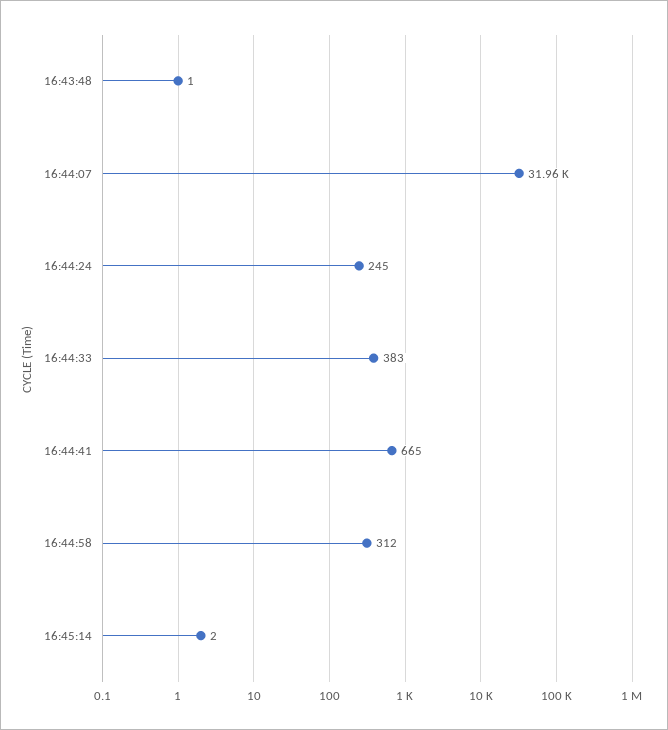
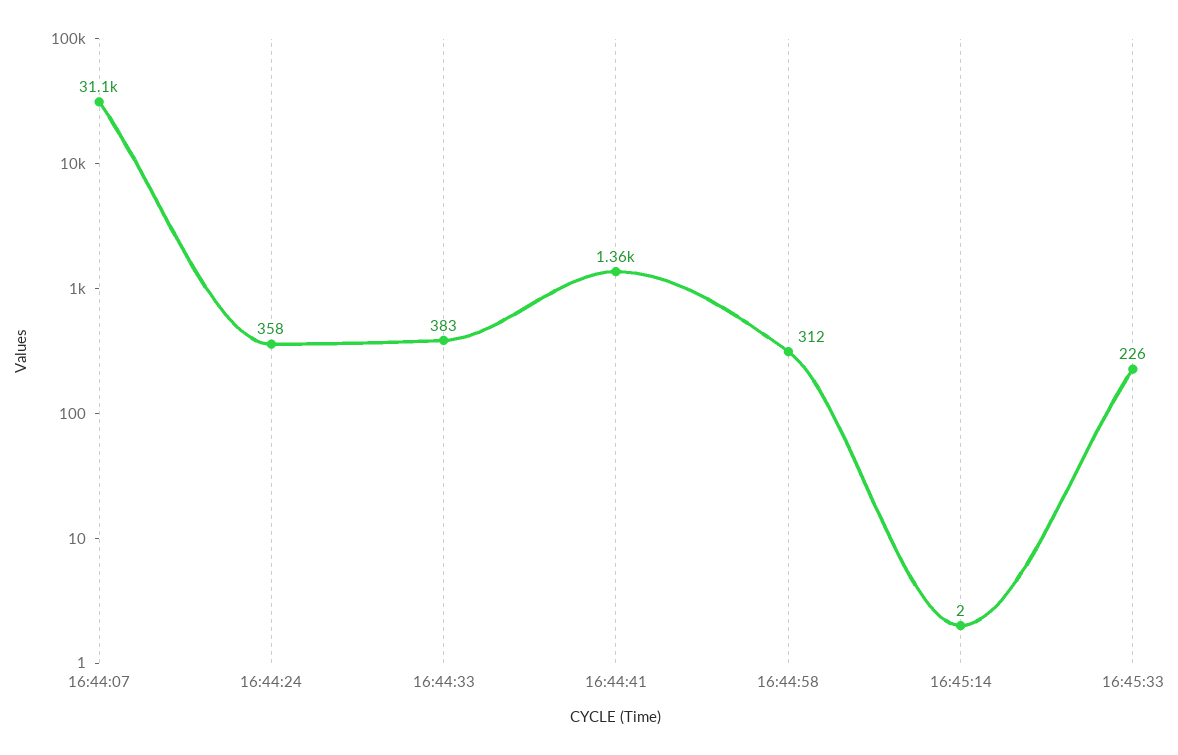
16:43:48: 1 -> none
16:44:07: 31960 -> 31100
16:44:24: 245 -> 358
16:44:41: 665 -> 1360
16:45:33: none -> 226

